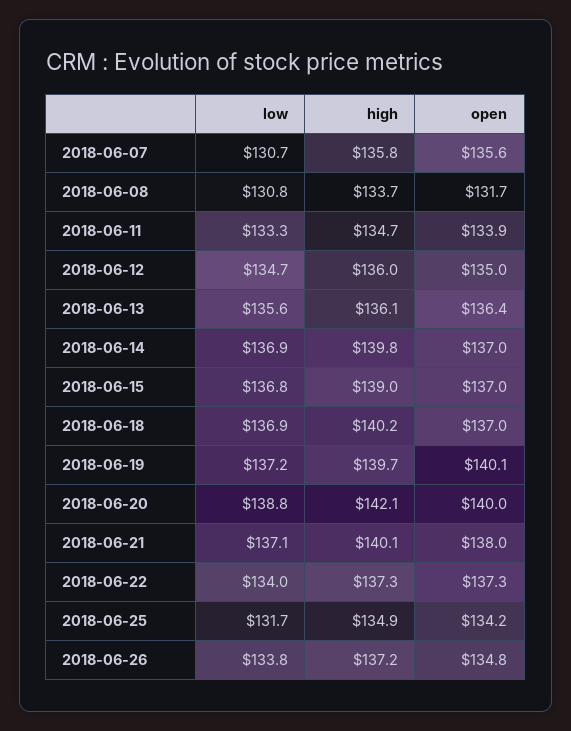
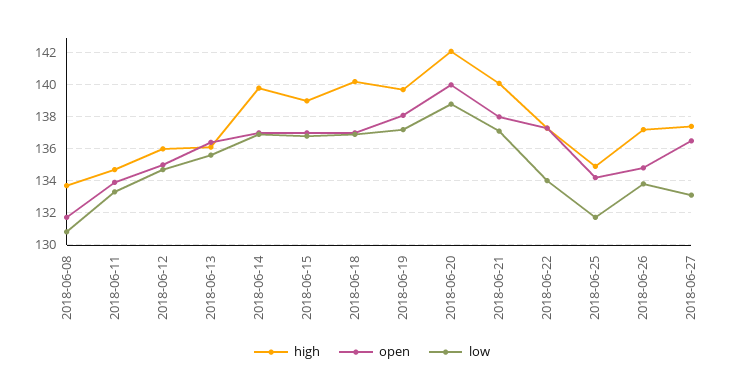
low, 2018-06-07: 130.7 -> none
high, 2018-06-07: 135.8 -> none
open, 2018-06-07: 135.6 -> none
open, 2018-06-19: 140.1 -> 138
high, 2018-06-27: none -> 137.5
open, 2018-06-27: none -> 136.5
low, 2018-06-27: none -> 133

